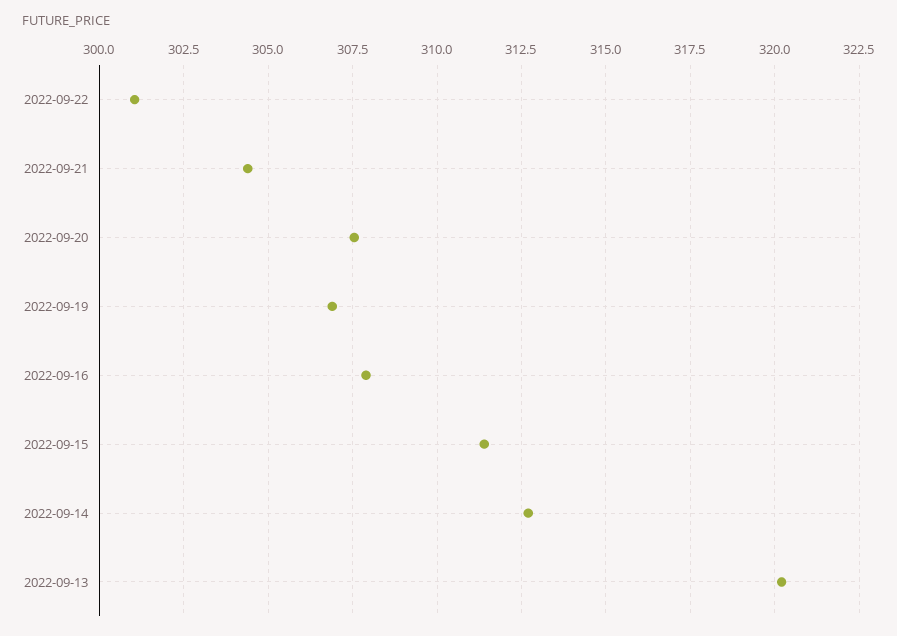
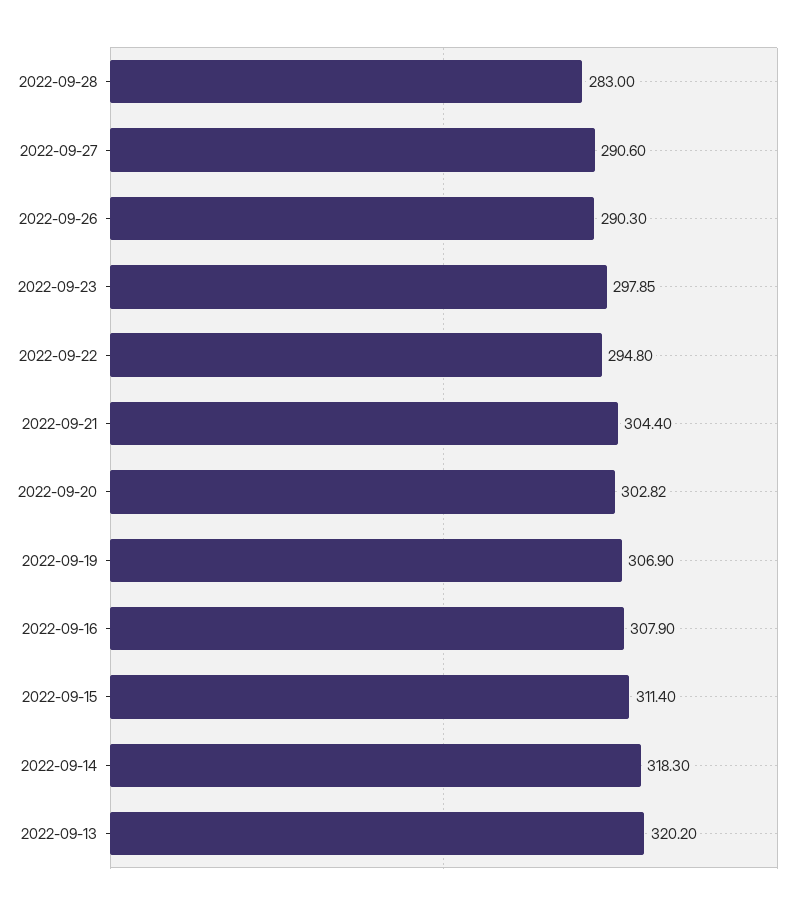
2022-09-22: 301 -> 294.8
2022-09-20: 307.5 -> 302.82
2022-09-14: 312.75 -> 318.3
2022-09-28: none -> 283
2022-09-27: none -> 290.6
2022-09-26: none -> 290.3
2022-09-23: none -> 297.85

